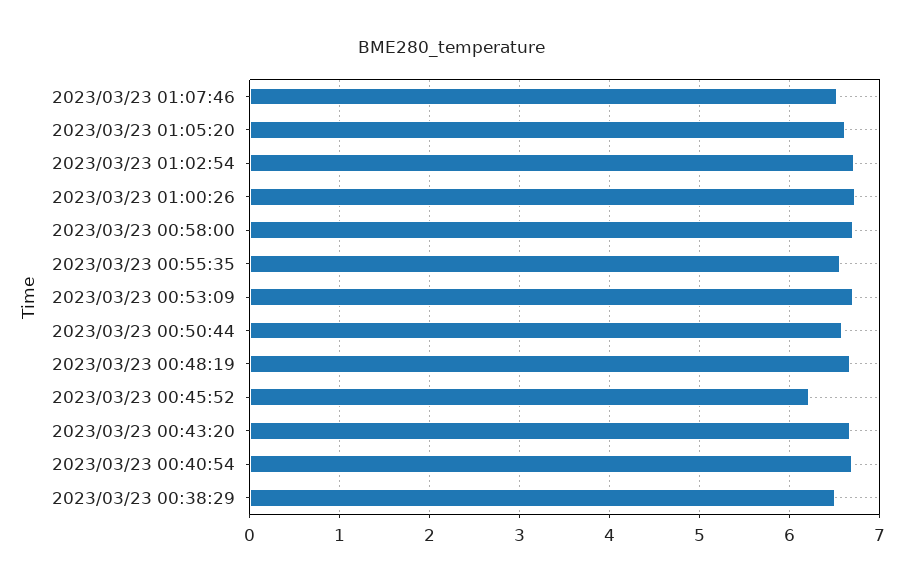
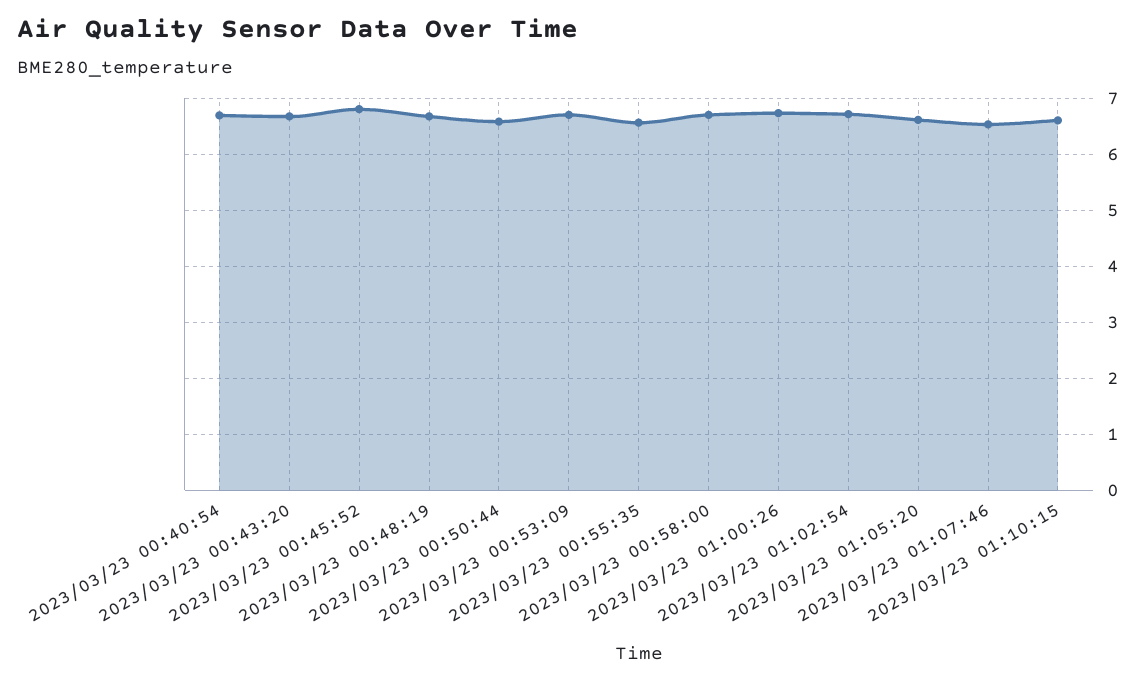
2023/03/23 00:45:52: 6.2 -> 6.8
2023/03/23 00:38:29: 6.5 -> none
2023/03/23 01:10:15: none -> 6.6

